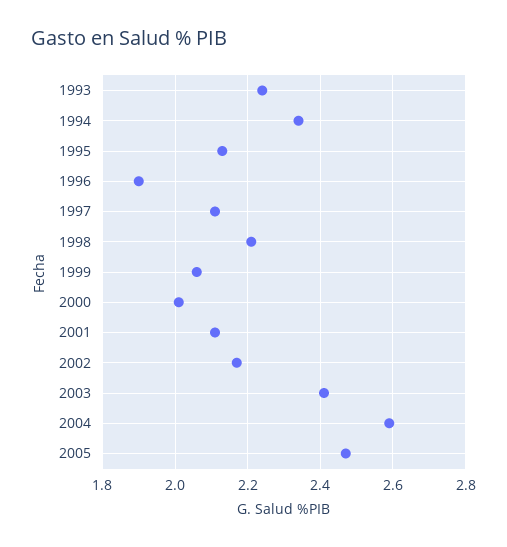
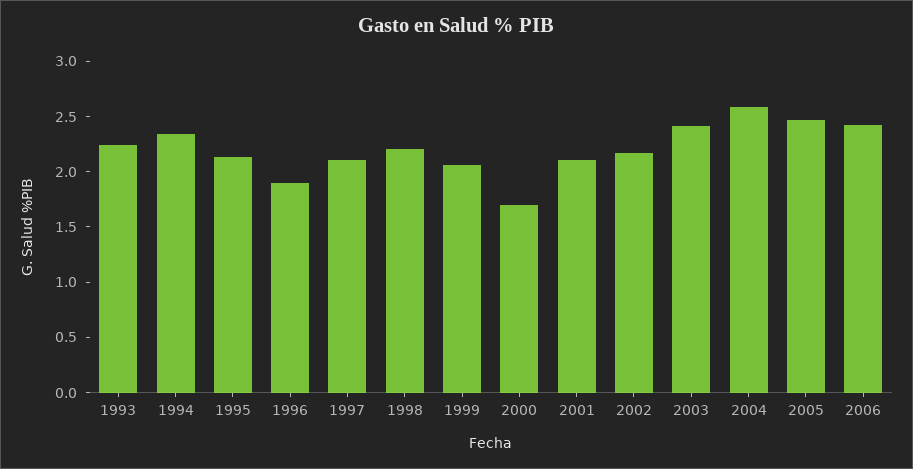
2000: 2 -> 1.7
2006: none -> 2.4

